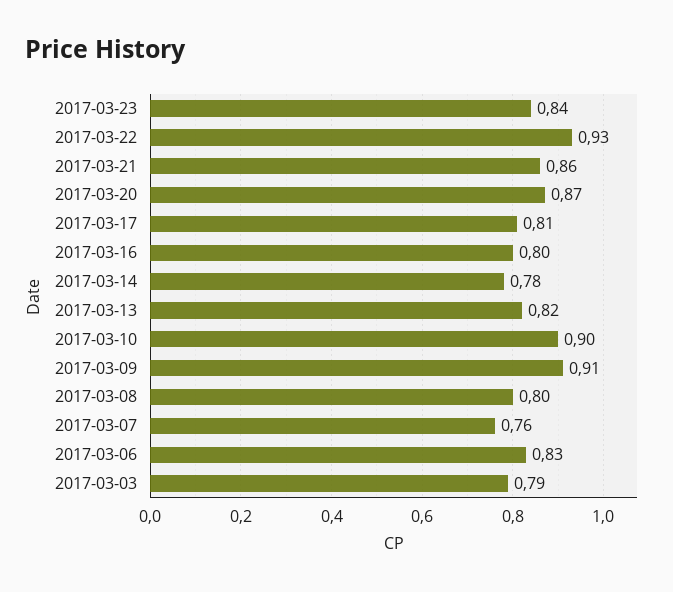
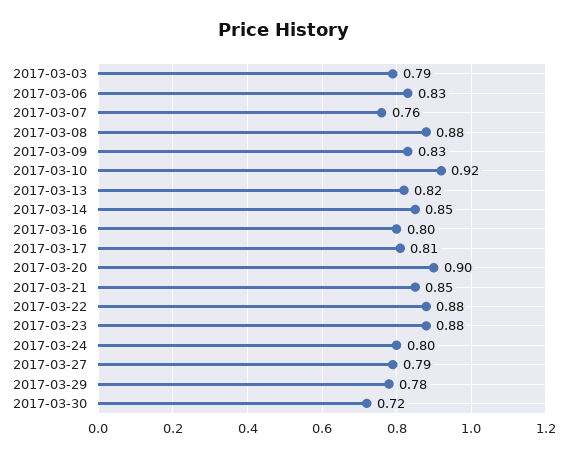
2017-03-23: 0.84 -> 0.88
2017-03-22: 0.93 -> 0.88
2017-03-21: 0.86 -> 0.85
2017-03-20: 0.87 -> 0.9
2017-03-14: 0.78 -> 0.85
2017-03-10: 0.9 -> 0.92
2017-03-09: 0.91 -> 0.83
2017-03-08: 0.8 -> 0.88
2017-03-24: none -> 0.8
2017-03-27: none -> 0.79
2017-03-29: none -> 0.78
2017-03-30: none -> 0.72

